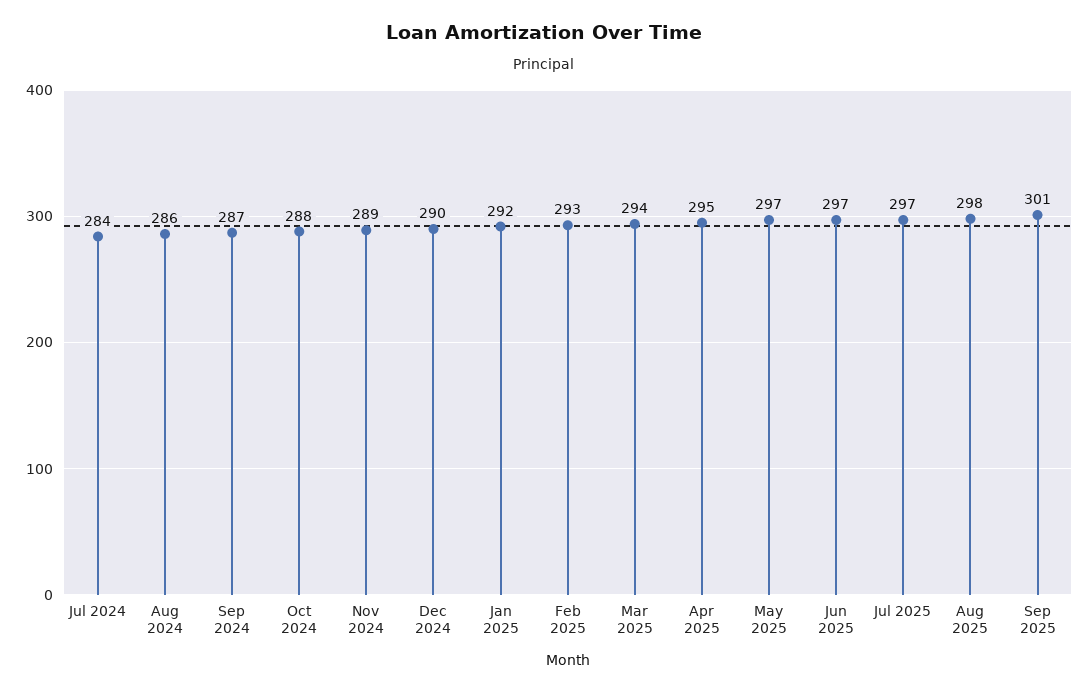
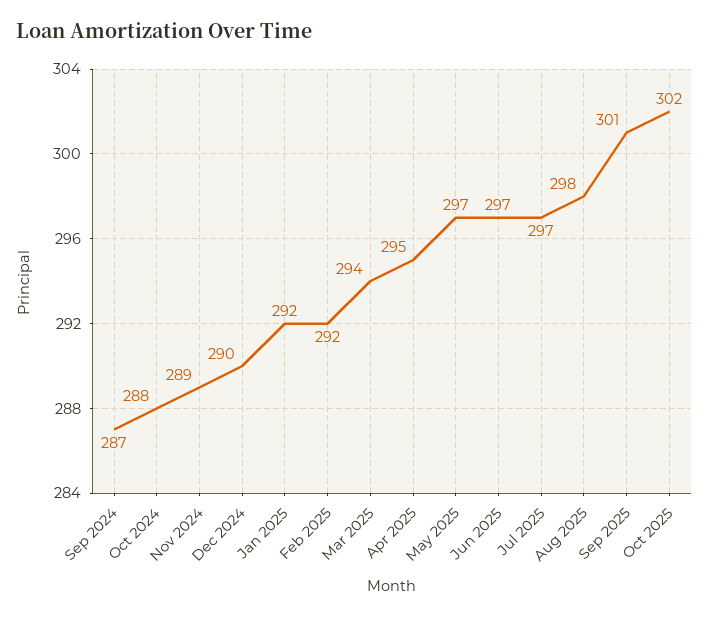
Jul 2024: 284 -> none
Aug 2024: 286 -> none
Feb 2025: 293 -> 292
Oct 2025: none -> 302

